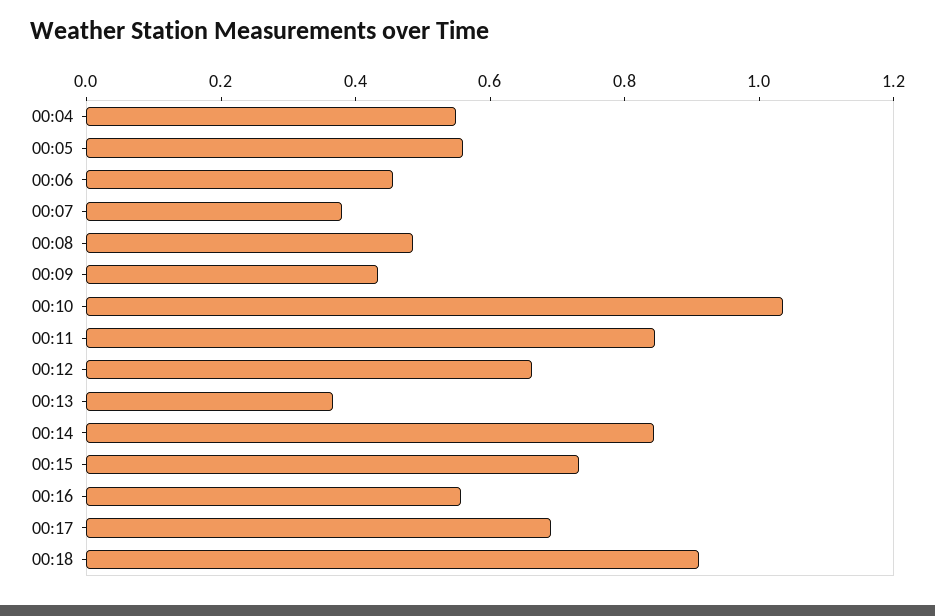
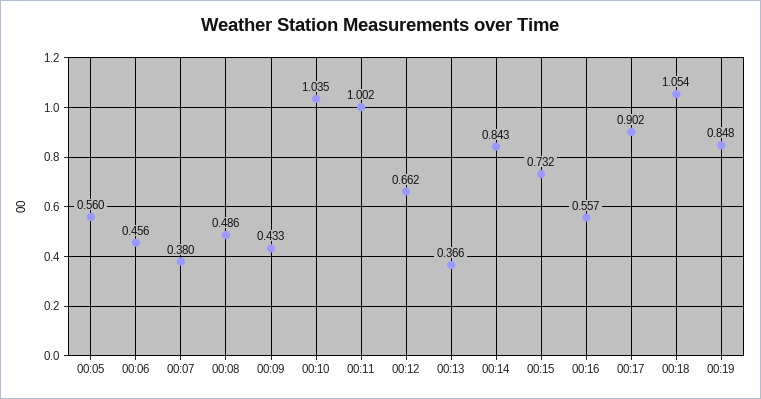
00:04: 0.55 -> none
00:11: 0.85 -> 1.002
00:17: 0.7 -> 0.902
00:18: 0.9 -> 1.054
00:19: none -> 0.848

